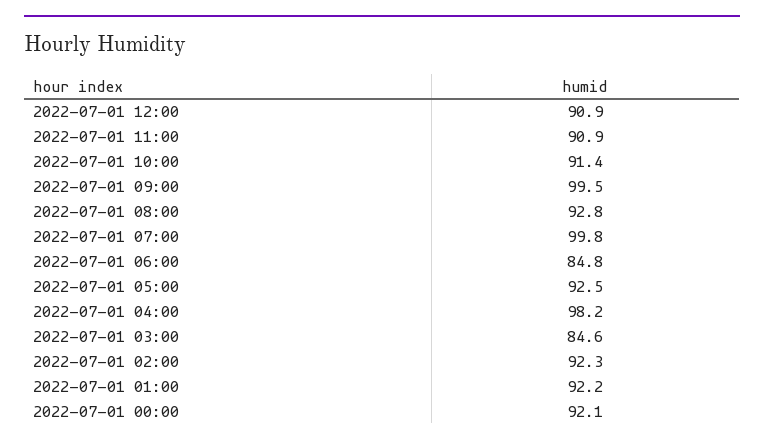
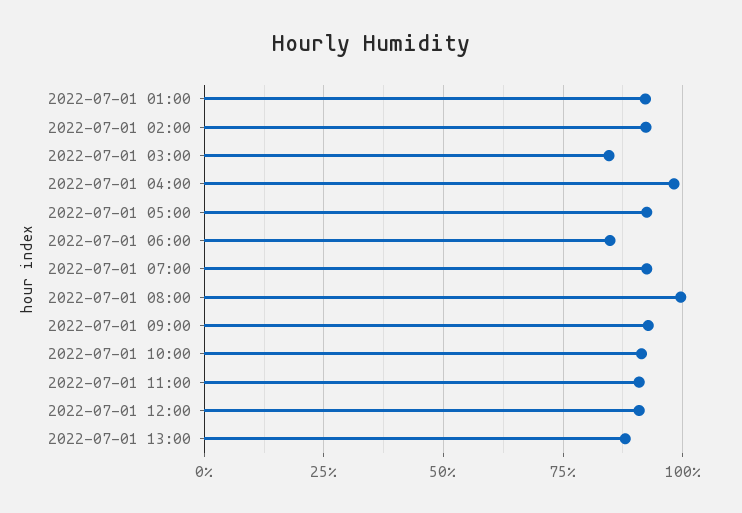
2022-07-01 09:00: 99.5 -> 92.5
2022-07-01 08:00: 92.8 -> 100
2022-07-01 07:00: 99.8 -> 92.5
2022-07-01 00:00: 92.1 -> none
2022-07-01 13:00: none -> 87.5

